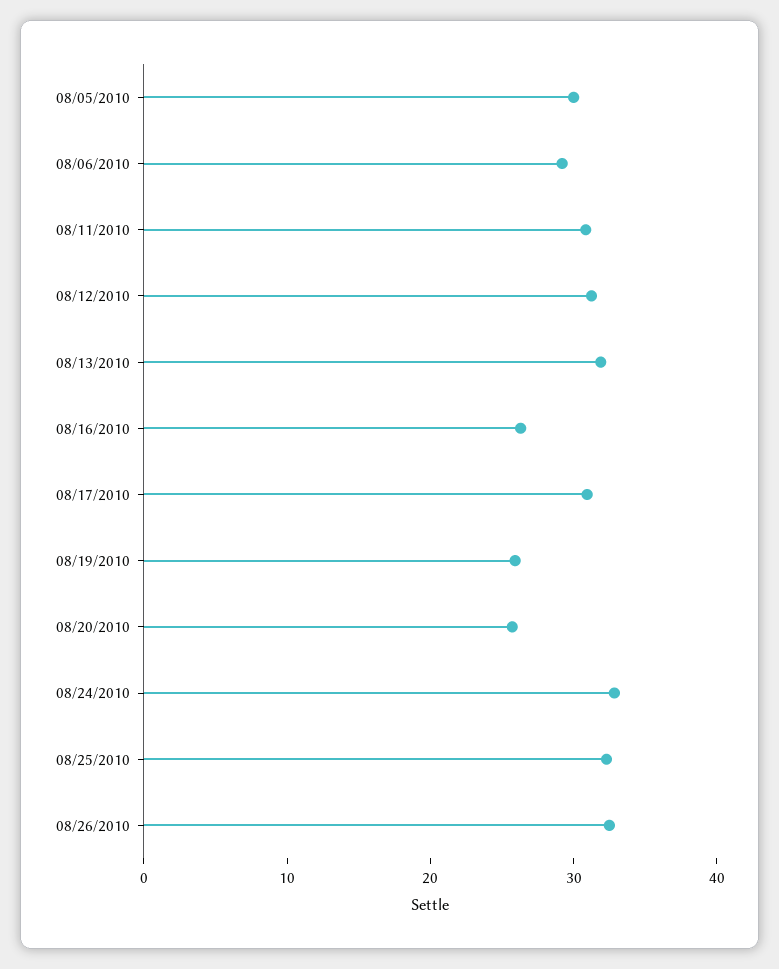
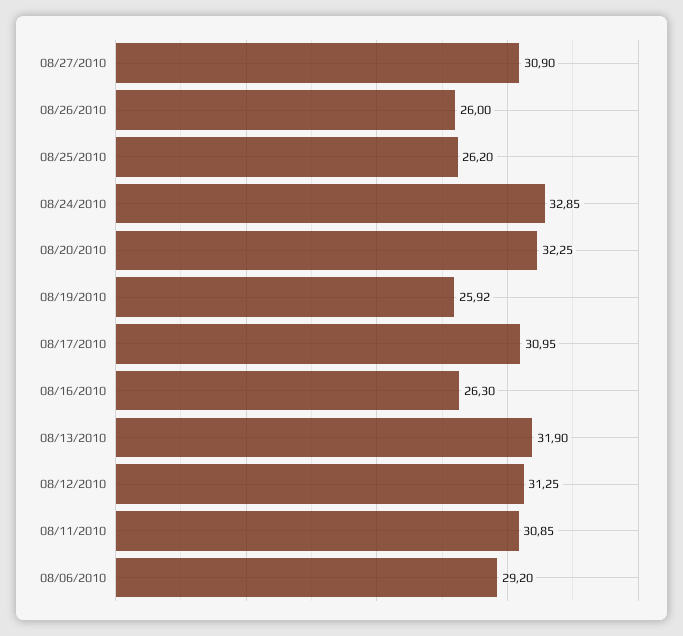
08/05/2010: 30 -> none
08/20/2010: 26 -> 32.25
08/25/2010: 32 -> 26.2
08/26/2010: 32 -> 26
08/27/2010: none -> 30.9

